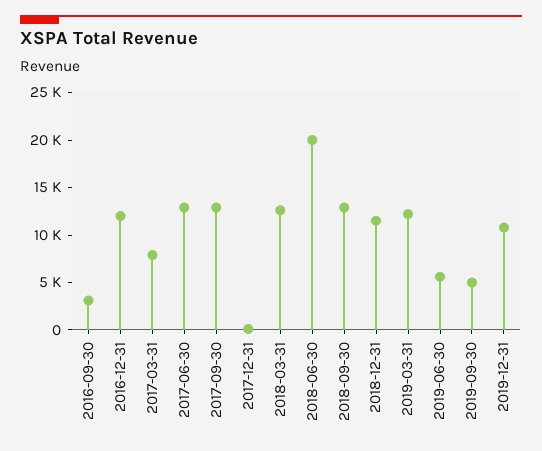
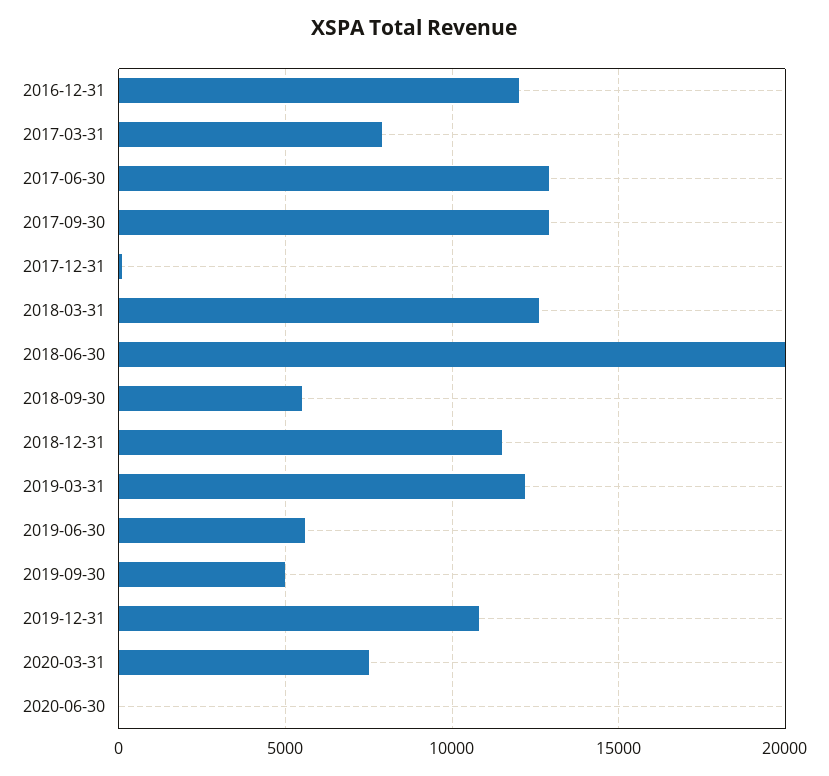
2016-09-30: 3000 -> none
2018-09-30: 13000 -> 5500
2020-03-31: none -> 7500
2020-06-30: none -> 0

